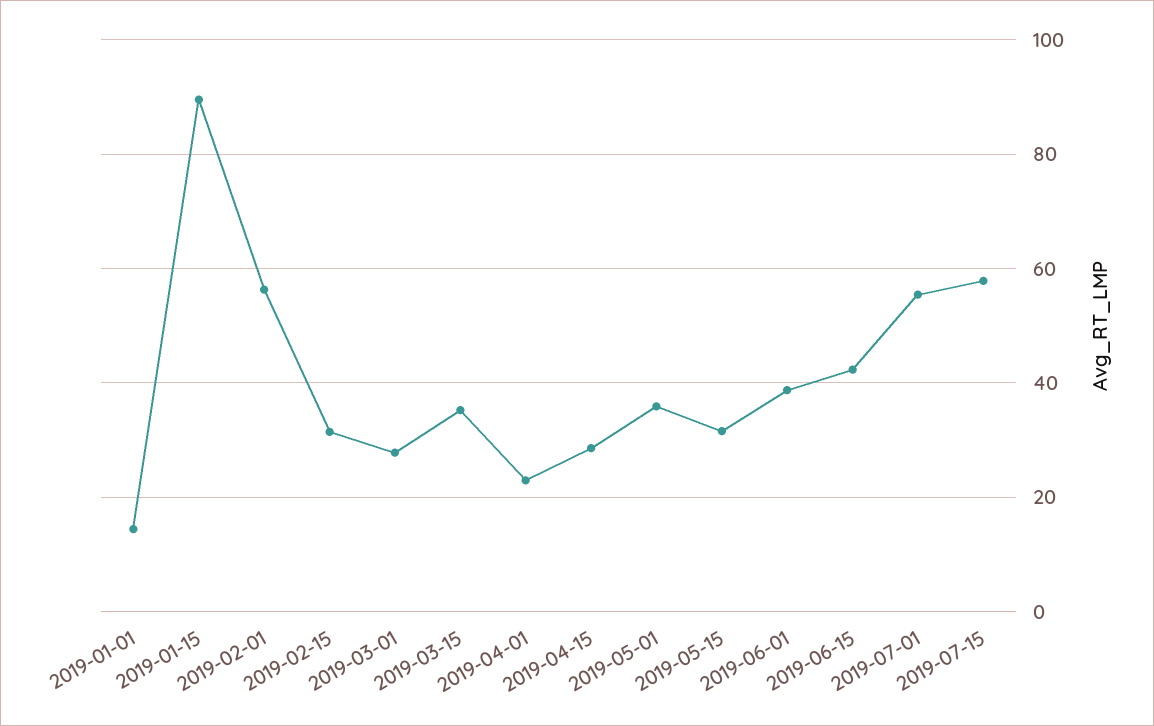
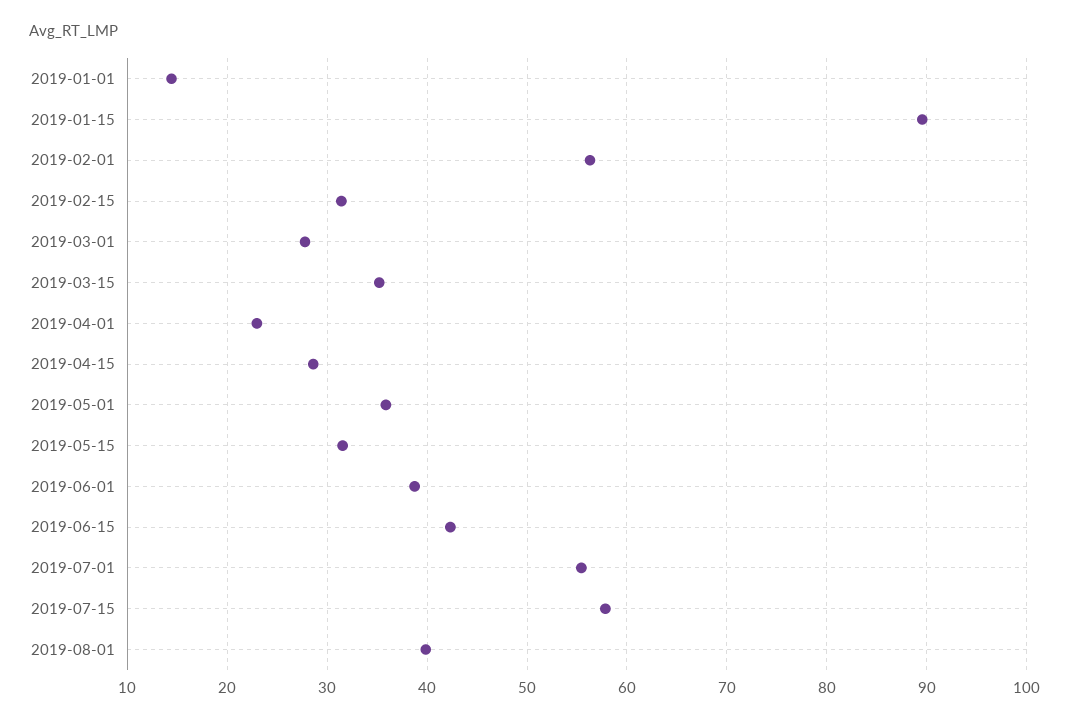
2019-08-01: none -> 40

